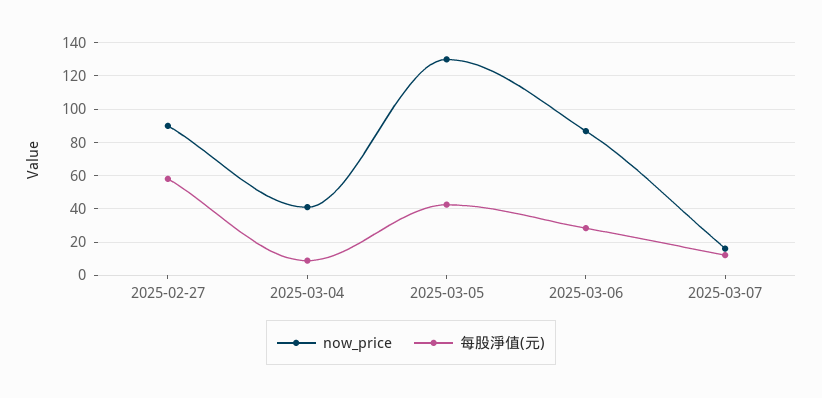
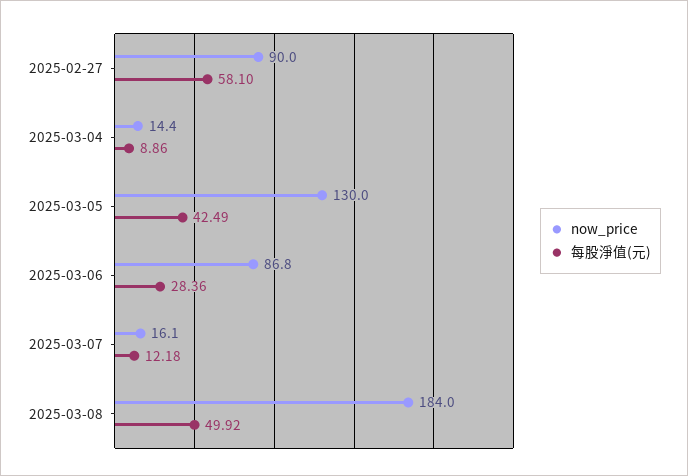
now_price, 2025-03-04: 40 -> 14.4
now_price, 2025-03-08: none -> 184
每股淨值(元), 2025-03-08: none -> 49.92

